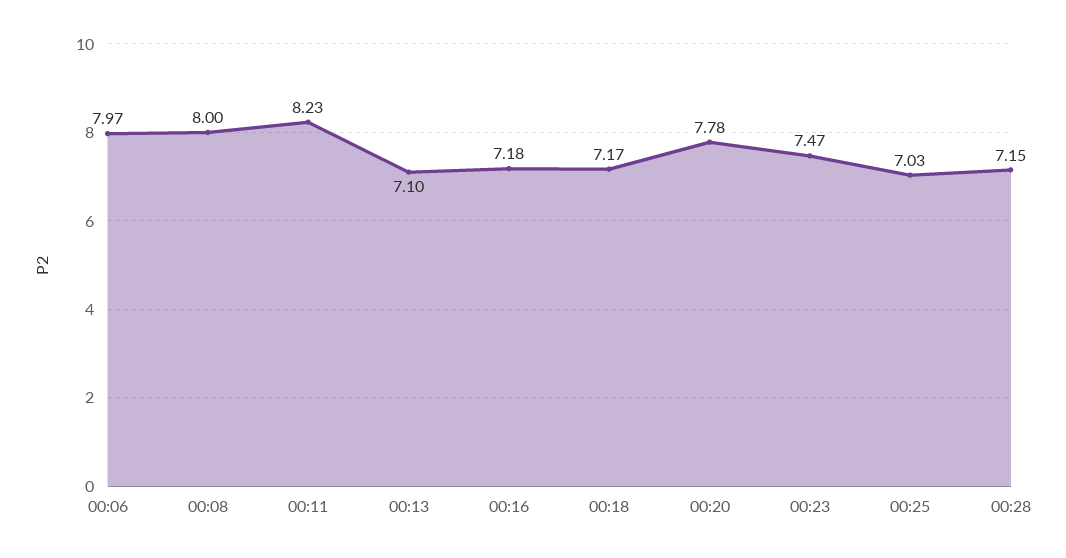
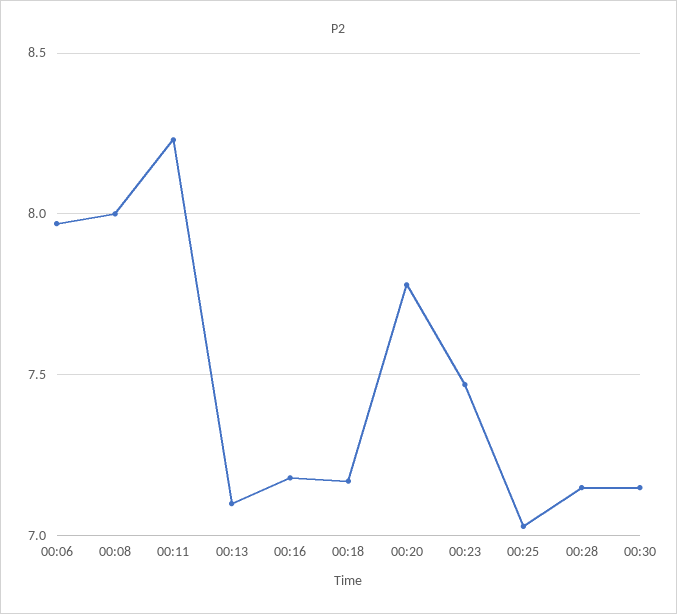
00:30: none -> 7.15

